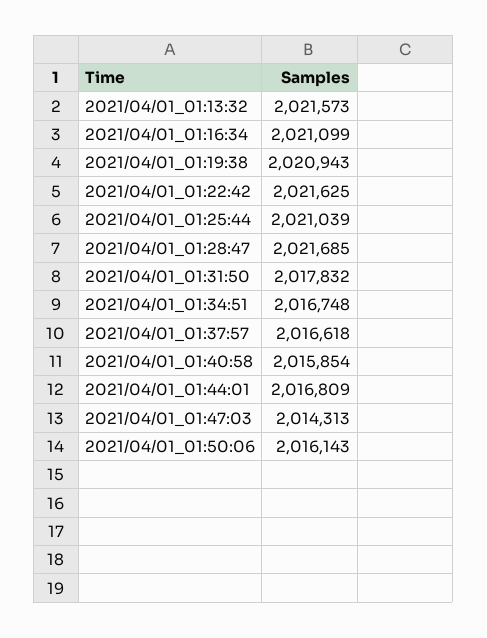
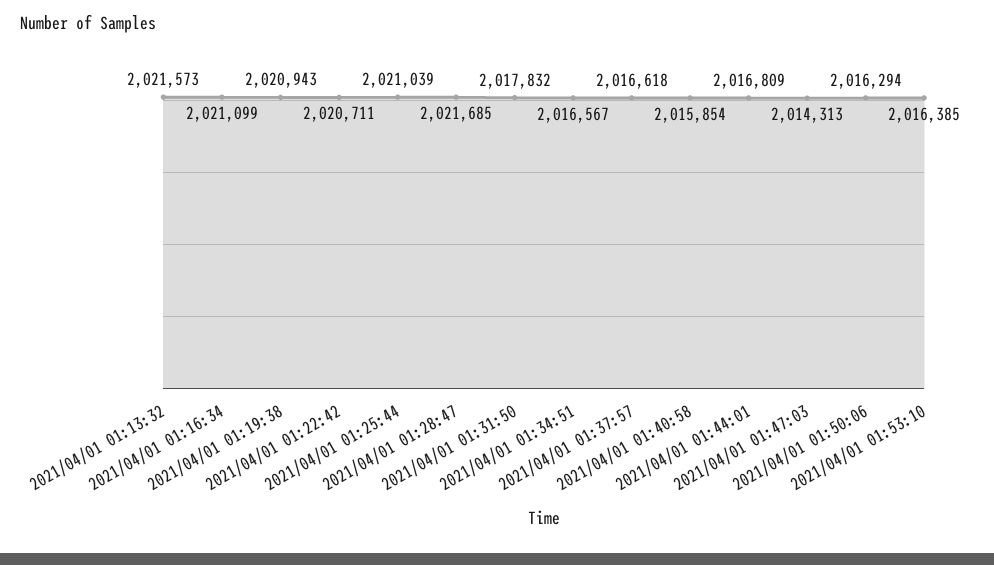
2021/04/01_01:22:42: 2021625 -> 2020711
2021/04/01_01:34:51: 2016748 -> 2016567
2021/04/01_01:50:06: 2016143 -> 2016294
2021/04/01 01:53:10: none -> 2016385

